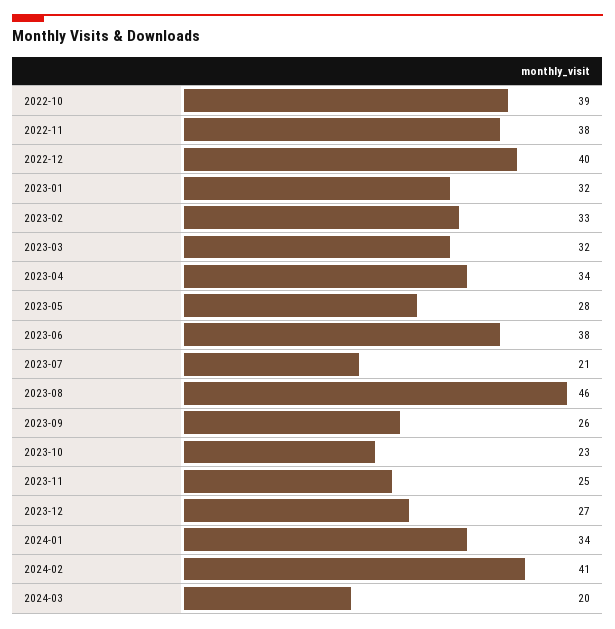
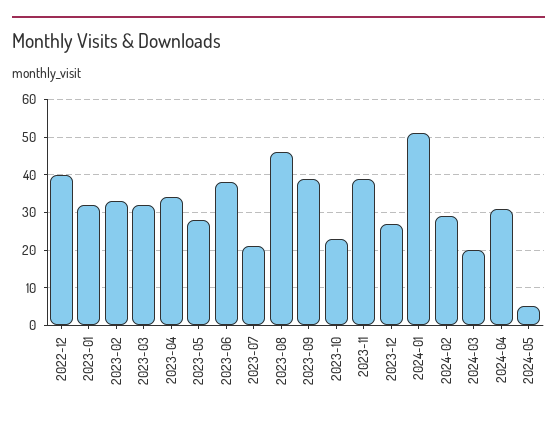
2022-10: 39 -> none
2022-11: 38 -> none
2023-09: 26 -> 40
2023-11: 25 -> 40
2024-01: 34 -> 50
2024-02: 41 -> 30
2024-04: none -> 30
2024-05: none -> 5

